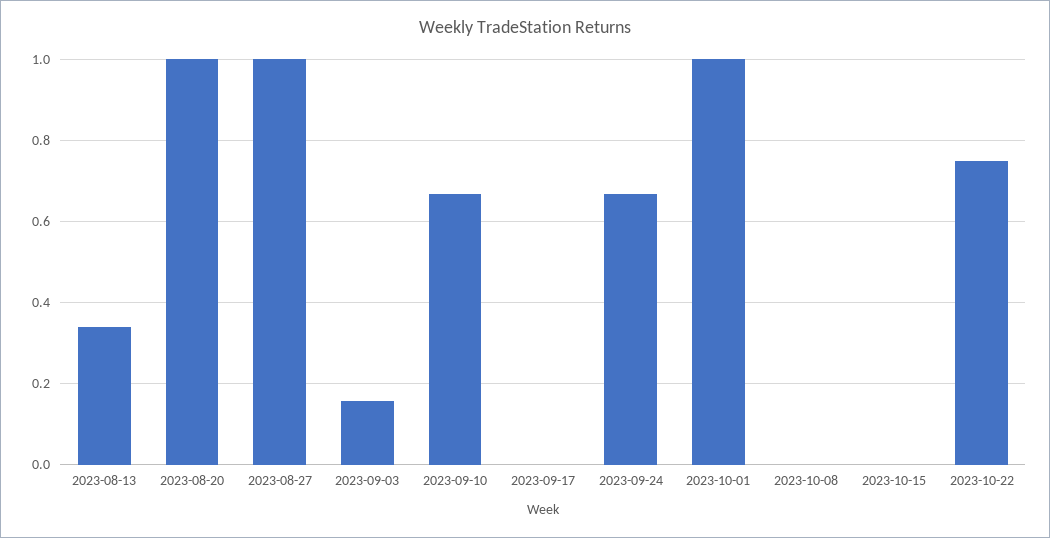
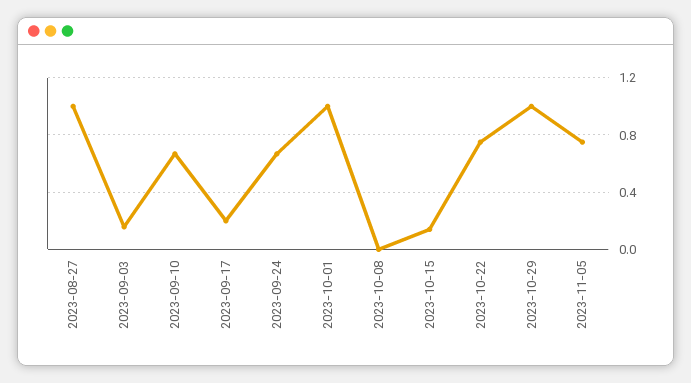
2023-08-13: 0.34 -> none
2023-08-20: 1 -> none
2023-09-17: 0 -> 0.2
2023-10-15: 0 -> 0.15
2023-10-29: none -> 1
2023-11-05: none -> 0.75

